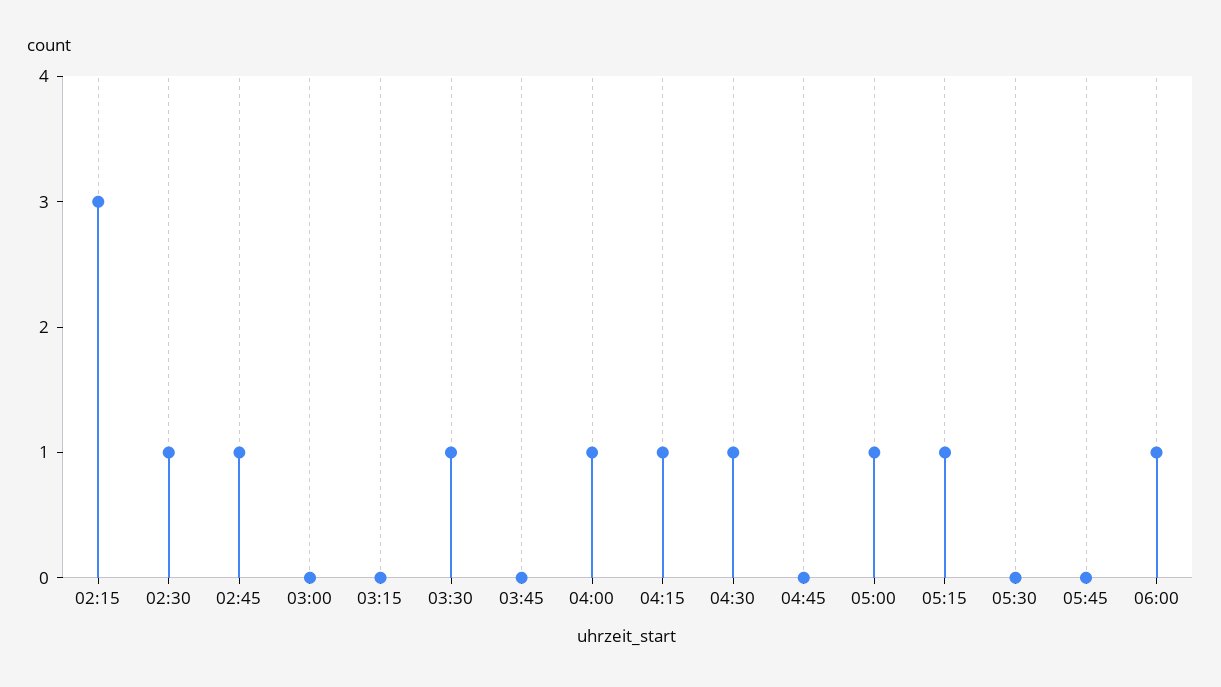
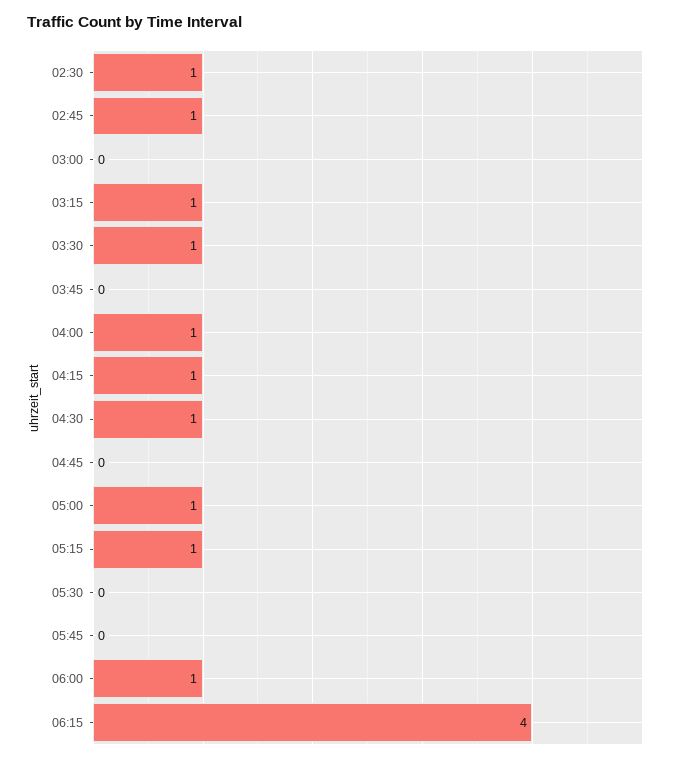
02:15: 3 -> none
03:15: 0 -> 1
06:15: none -> 4

